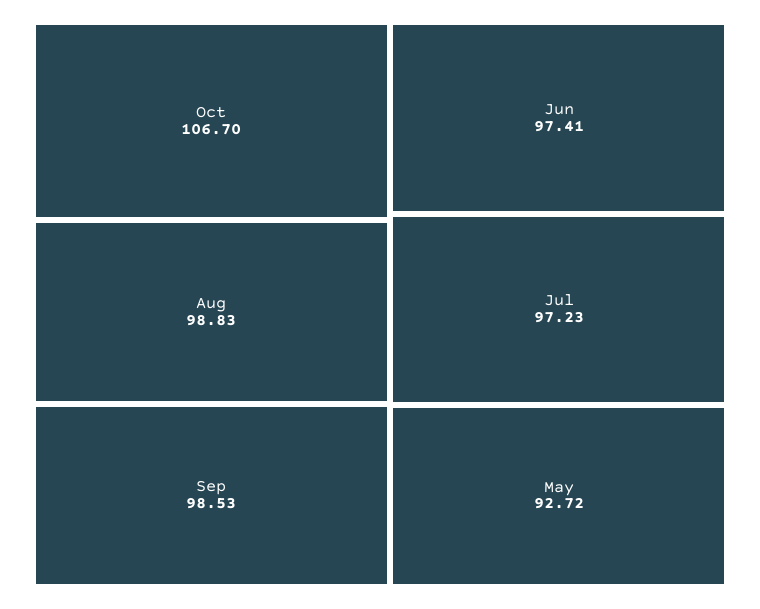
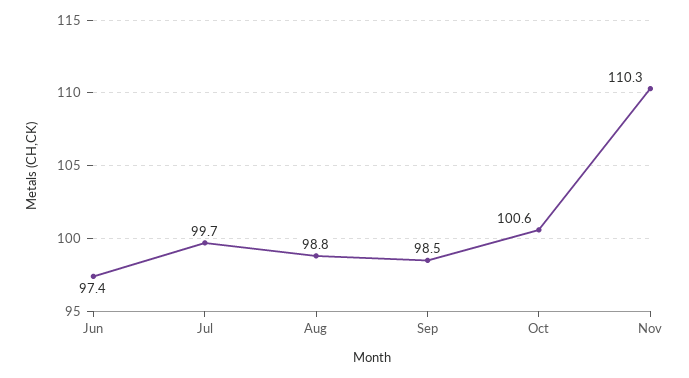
Oct: 106.7 -> 100.6
Jul: 97.23 -> 99.7
May: 92.72 -> none
Nov: none -> 110.3

